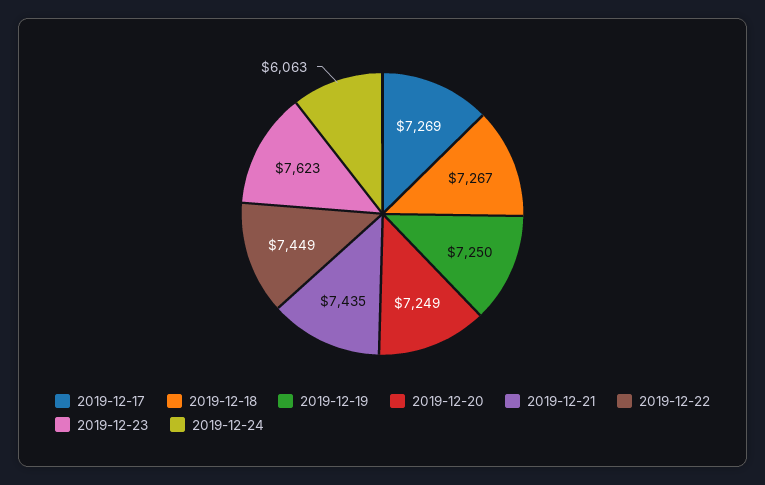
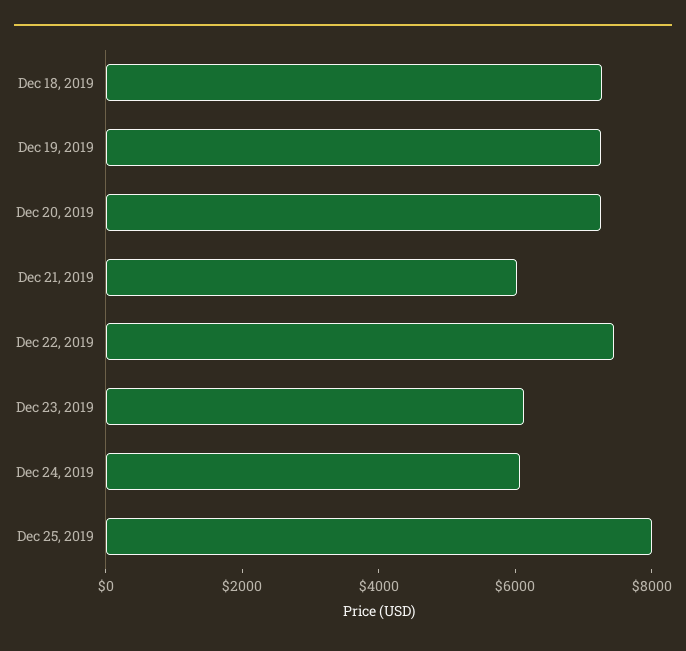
2019-12-17: 7269 -> none
2019-12-21: 7435 -> 6000
2019-12-23: 7623 -> 6000
Dec 25, 2019: none -> 8000

